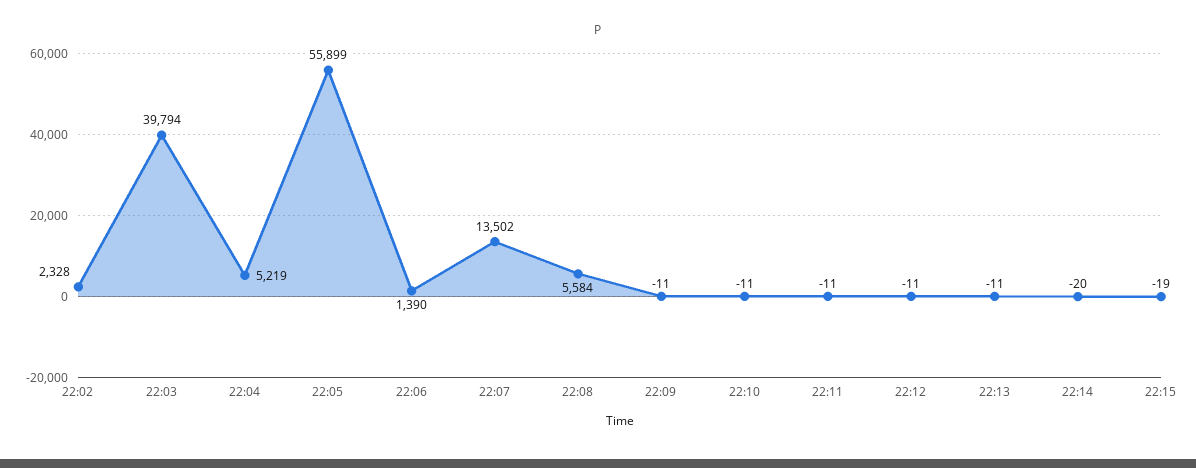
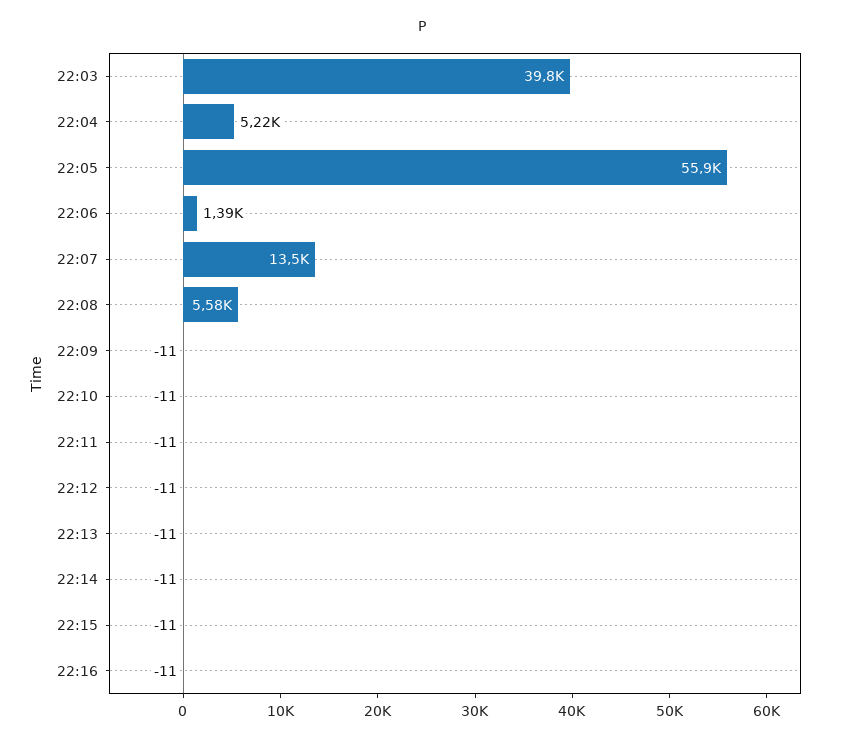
22:02: 2328 -> none
22:14: -20 -> -11
22:15: -19 -> -11
22:16: none -> -11

